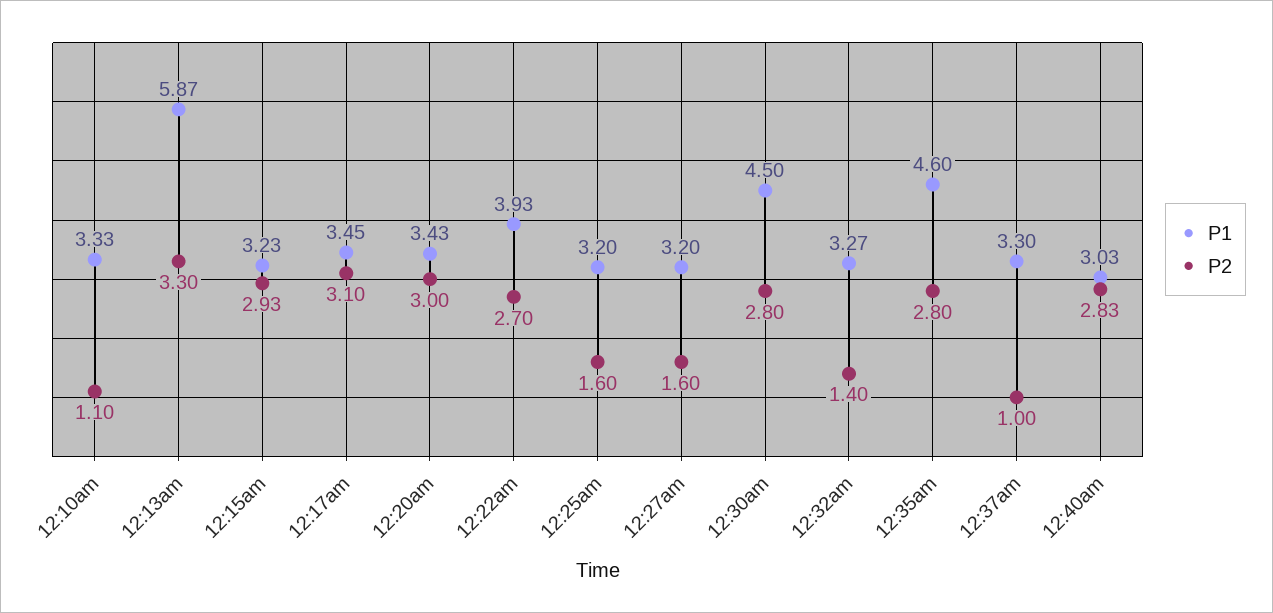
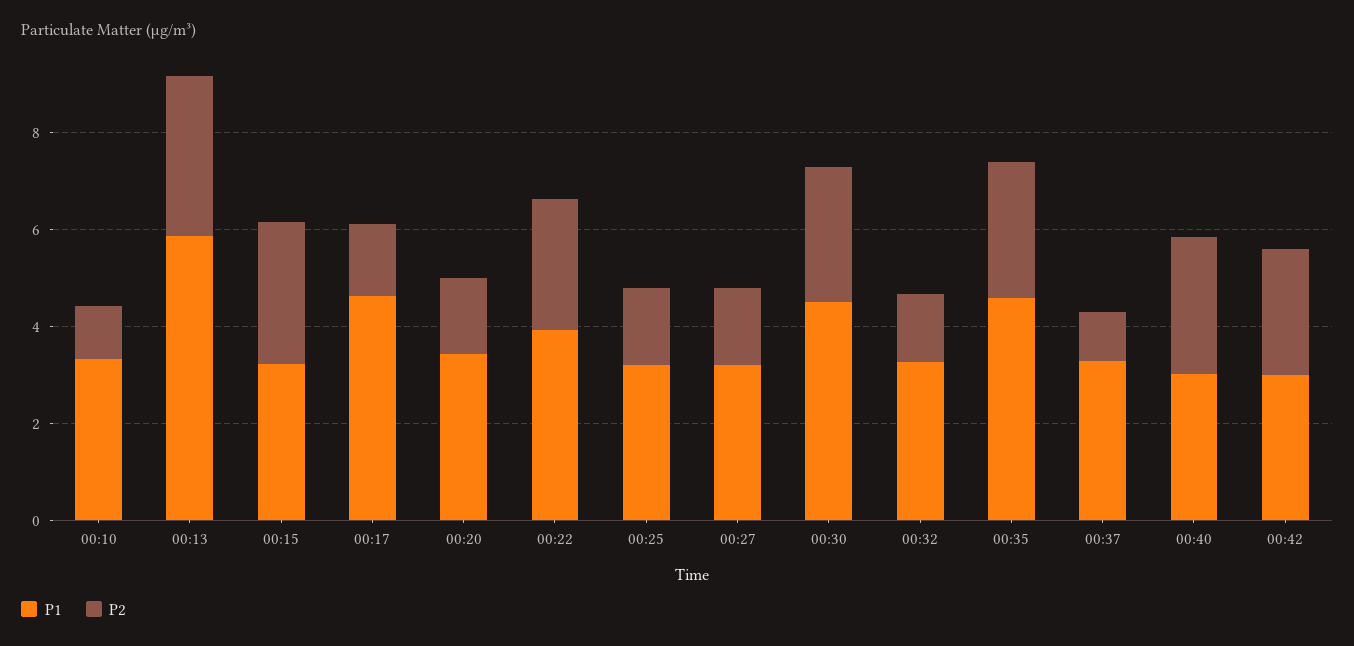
P1, 12:17am: 3.45 -> 4.5
P2, 12:17am: 3.1 -> 1.5
P2, 12:20am: 3 -> 1.5
P1, 00:42: none -> 3
P2, 00:42: none -> 2.5

